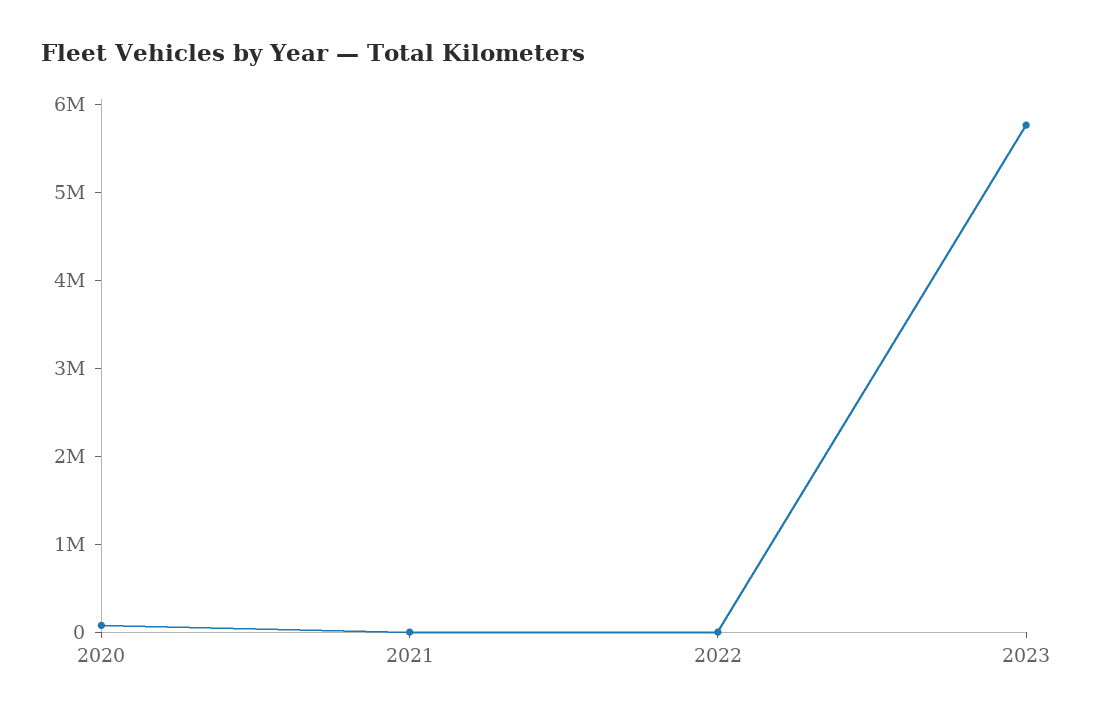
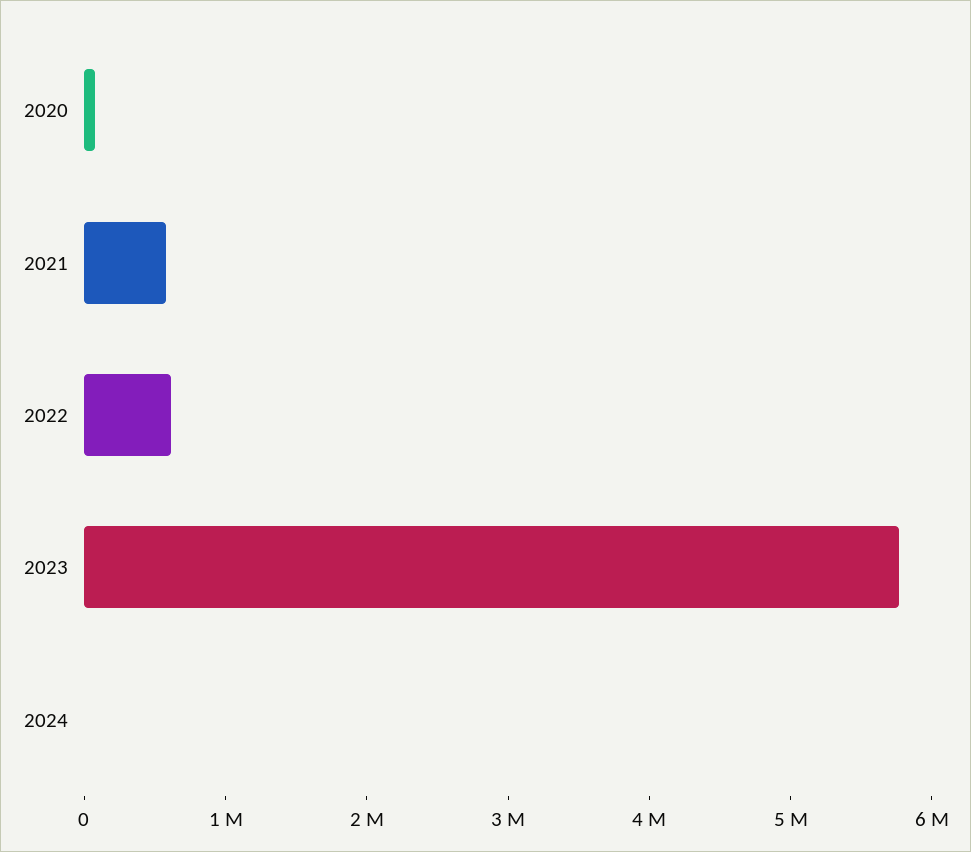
2021: 0 -> 600000
2022: 0 -> 600000
2024: none -> 0

